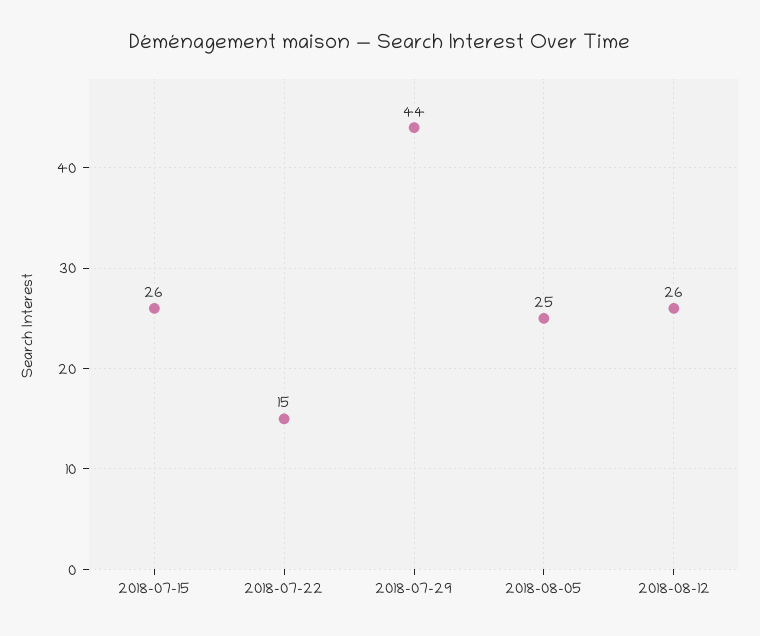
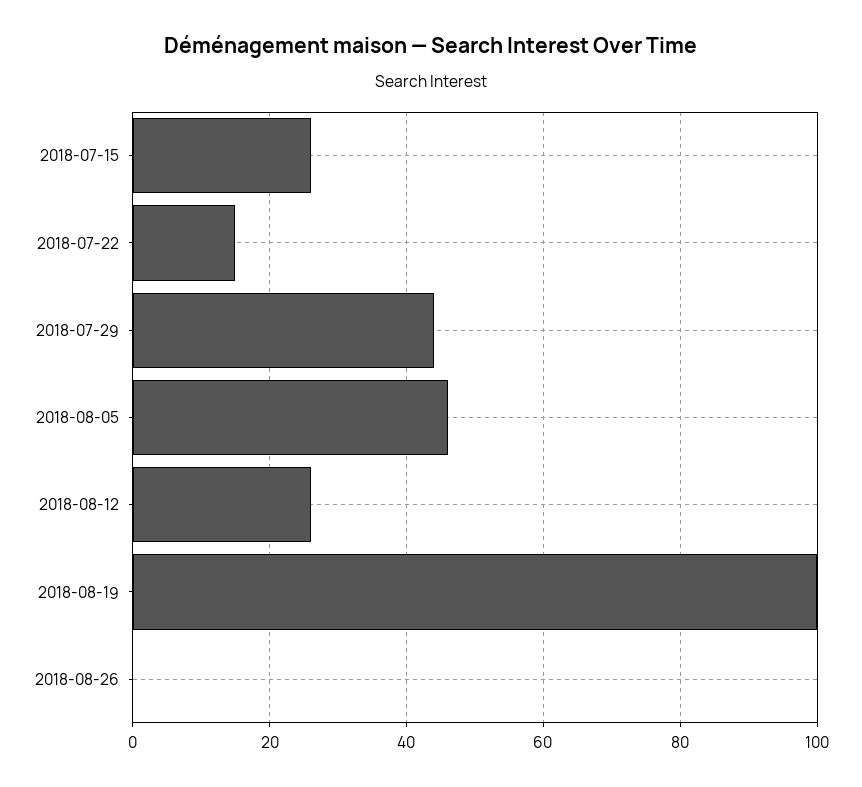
2018-08-05: 25 -> 45
2018-08-19: none -> 100
2018-08-26: none -> 0

